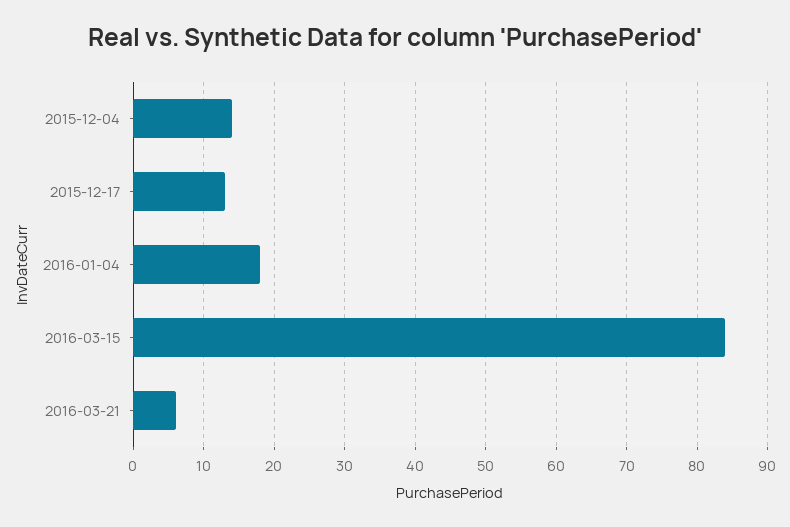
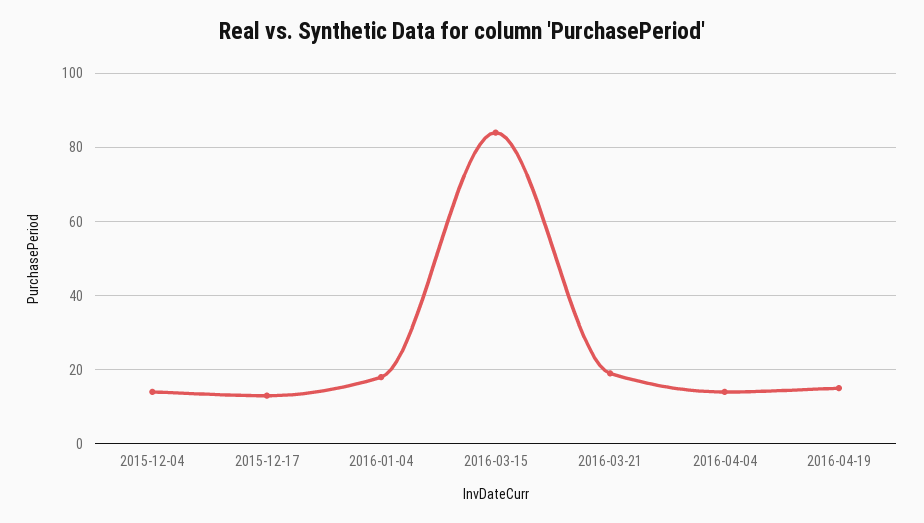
2016-03-21: 6 -> 20
2016-04-04: none -> 15
2016-04-19: none -> 15

